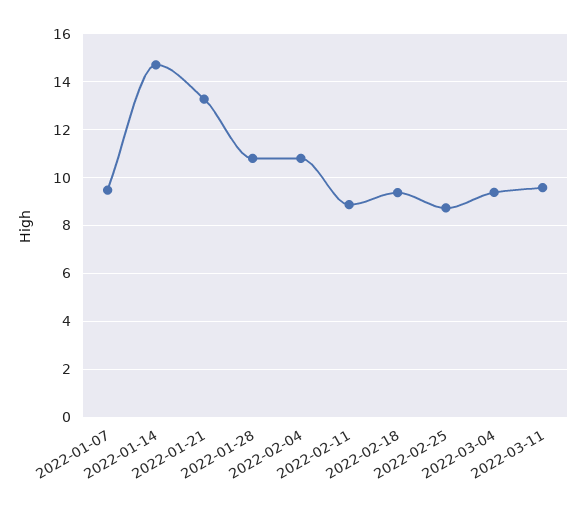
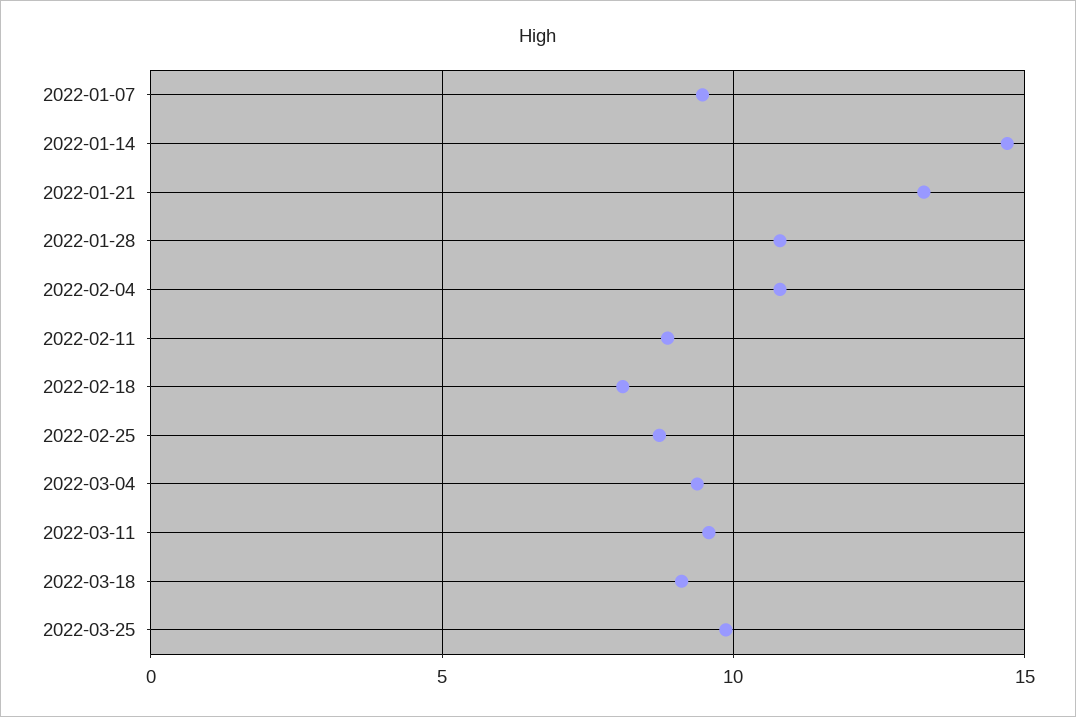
2022-02-18: 9.5 -> 8
2022-03-18: none -> 9
2022-03-25: none -> 10

